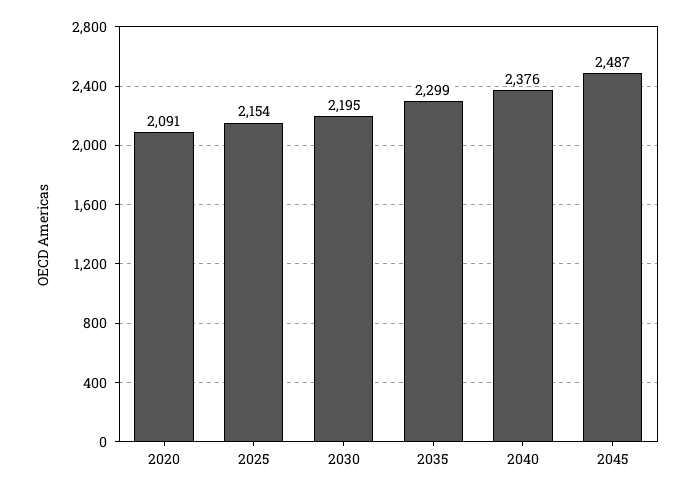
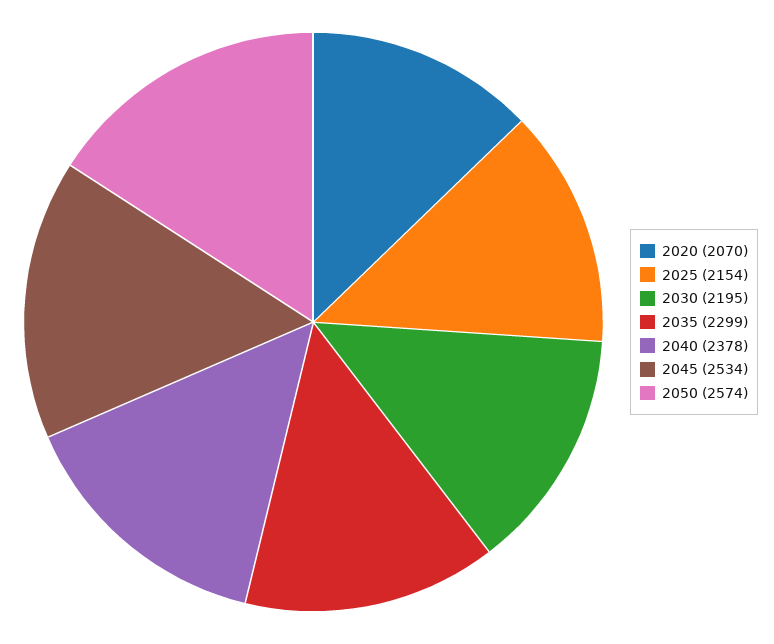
2020: 2091 -> 2070
2040: 2376 -> 2378
2045: 2487 -> 2534
2050: none -> 2574

